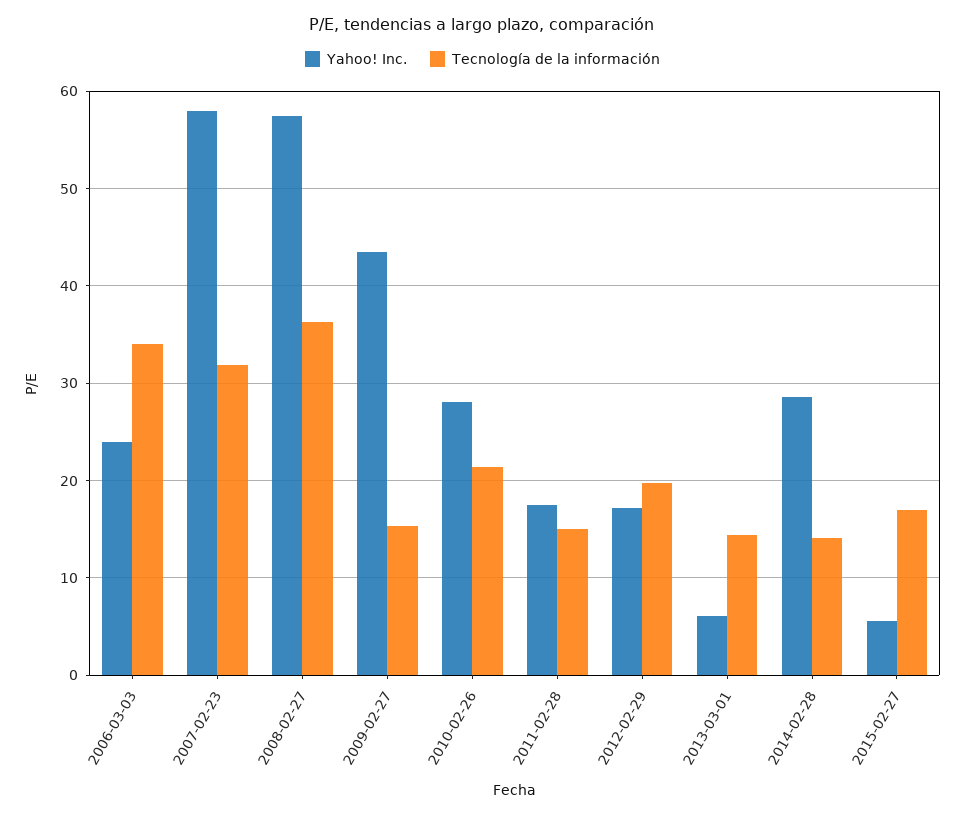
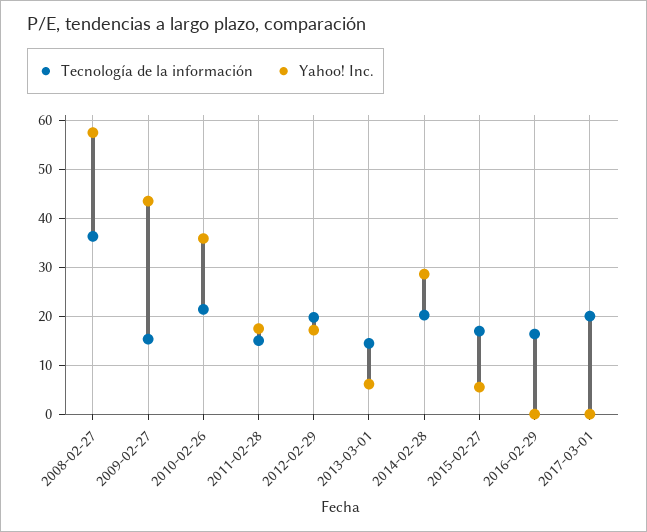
Yahoo! Inc., 2006-03-03: 24 -> none
Tecnología de la información, 2006-03-03: 34 -> none
Yahoo! Inc., 2007-02-23: 58 -> none
Tecnología de la información, 2007-02-23: 32 -> none
Yahoo! Inc., 2010-02-26: 28 -> 36
Tecnología de la información, 2014-02-28: 14 -> 20
Tecnología de la información, 2016-02-29: none -> 16
Yahoo! Inc., 2016-02-29: none -> 0
Tecnología de la información, 2017-03-01: none -> 20
Yahoo! Inc., 2017-03-01: none -> 0

